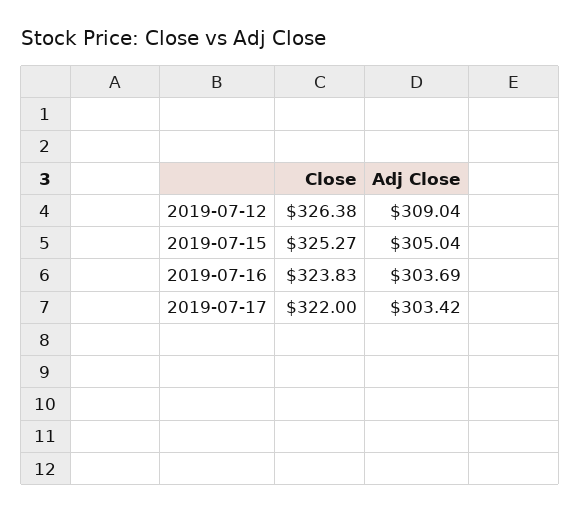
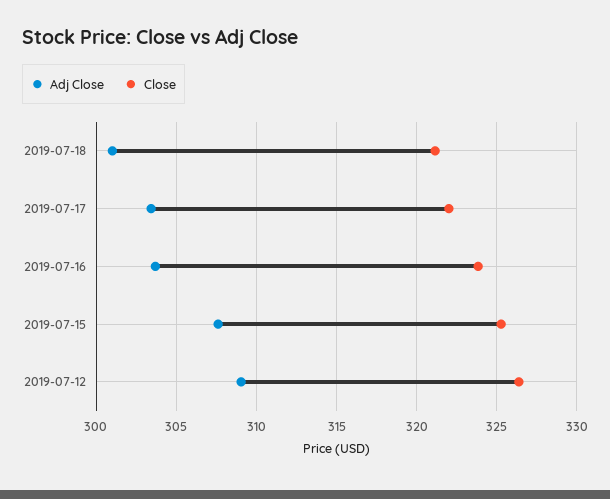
Adj Close, 2019-07-15: 305.04 -> 307.5
Adj Close, 2019-07-18: none -> 301
Close, 2019-07-18: none -> 321

